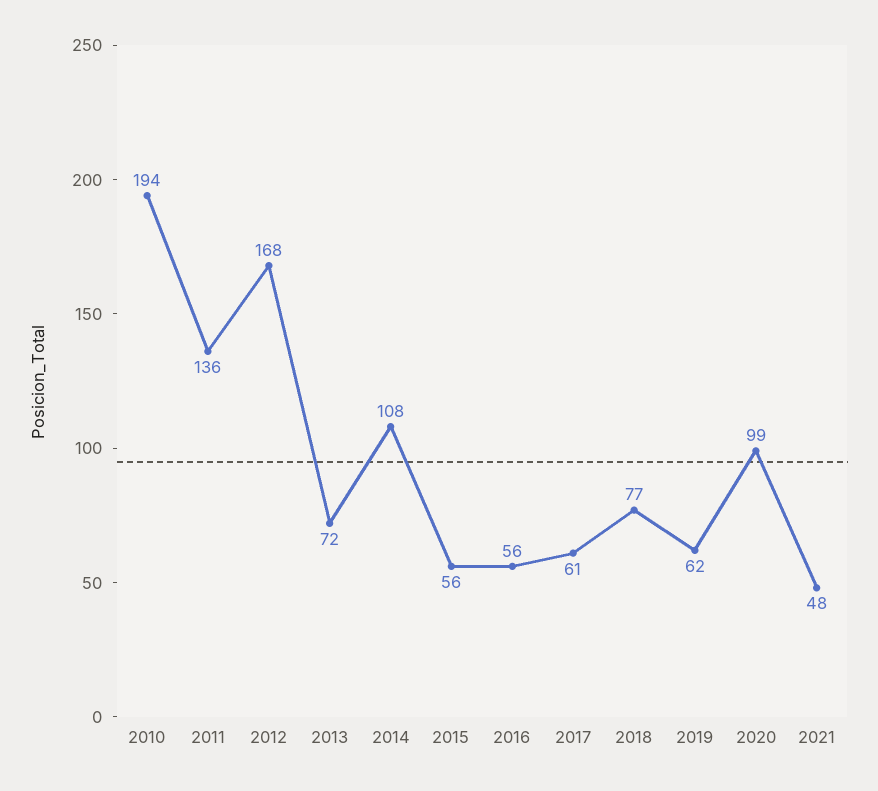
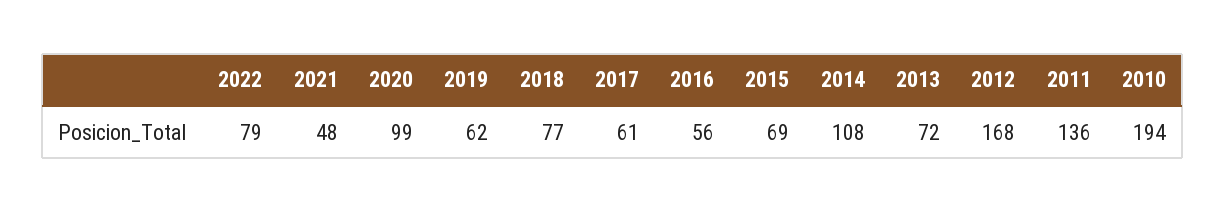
2015: 56 -> 69
2022: none -> 79

